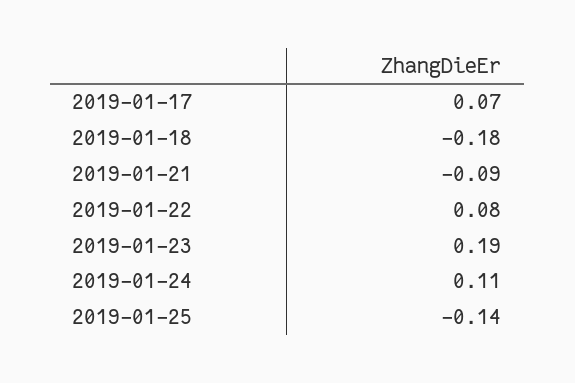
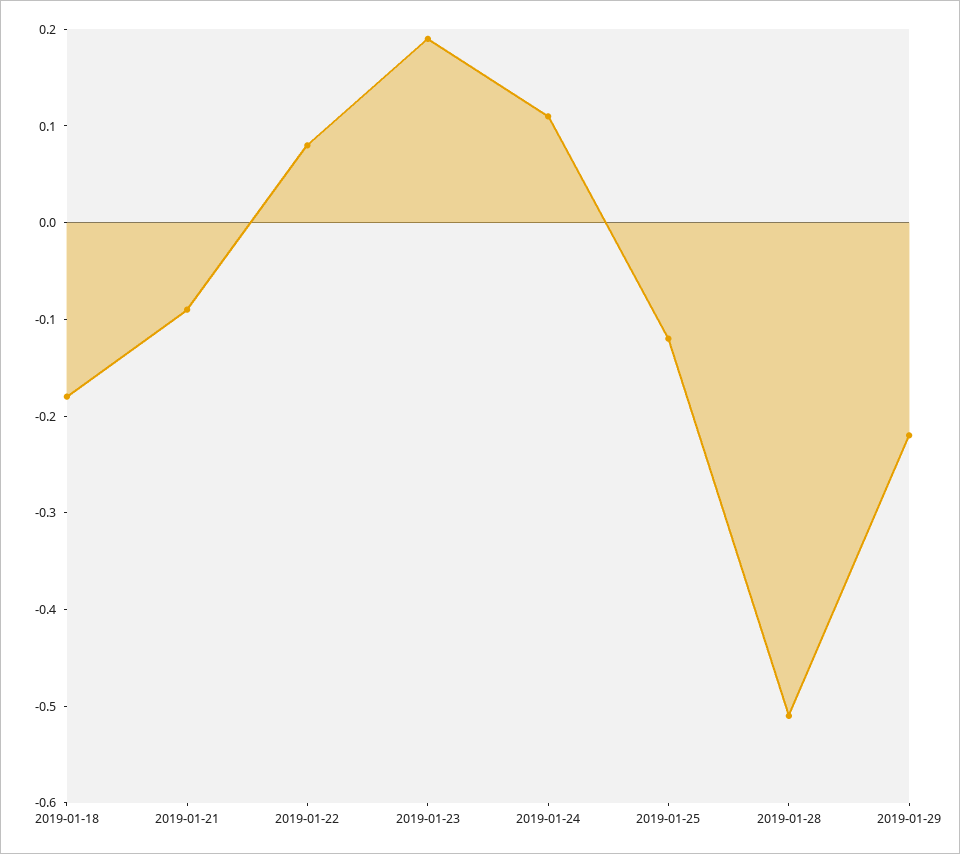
2019-01-17: 0.07 -> none
2019-01-25: -0.14 -> -0.12
2019-01-28: none -> -0.51
2019-01-29: none -> -0.22

